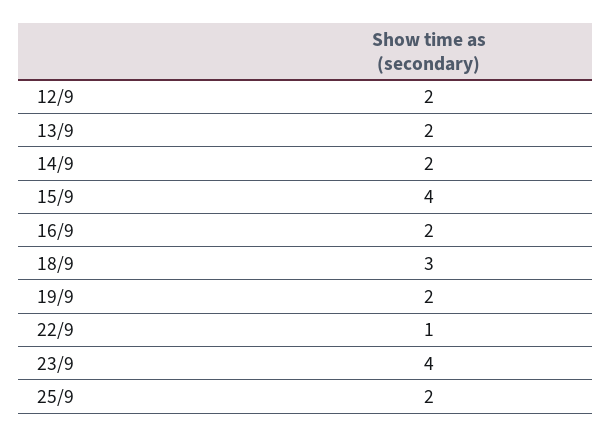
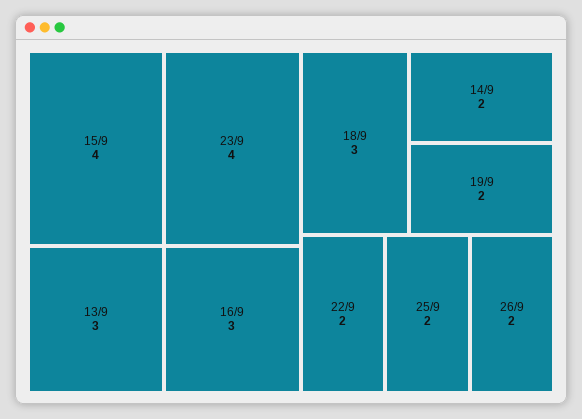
12/9: 2 -> none
13/9: 2 -> 3
16/9: 2 -> 3
22/9: 1 -> 2
26/9: none -> 2

